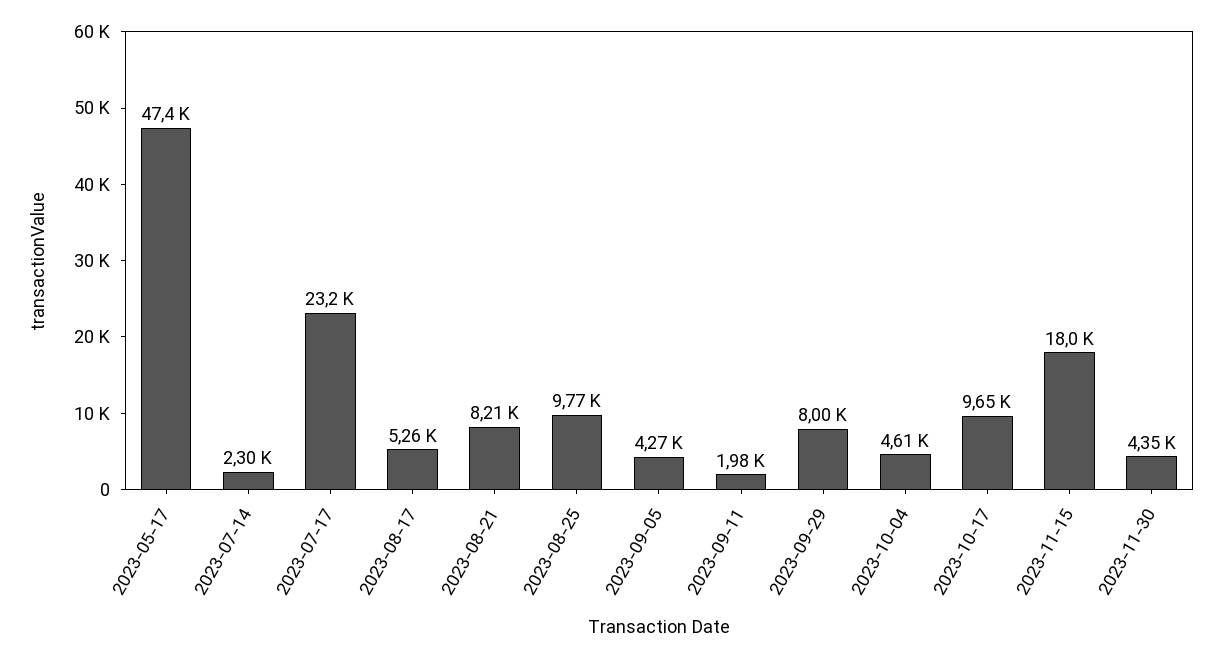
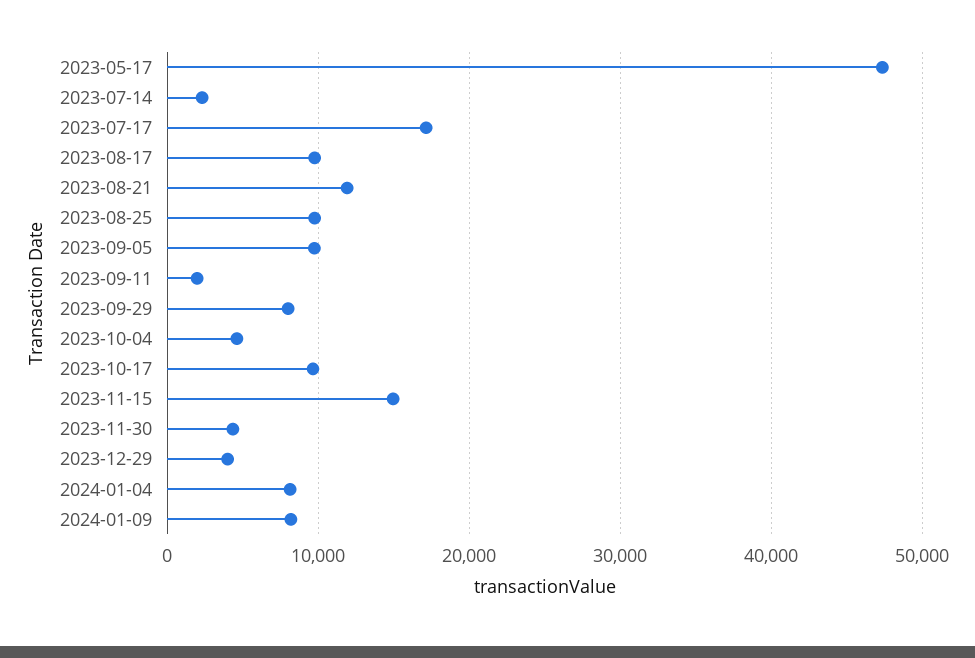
2023-07-17: 23200 -> 17000
2023-08-17: 5260 -> 10000
2023-08-21: 8210 -> 12000
2023-09-05: 4270 -> 10000
2023-11-15: 18000 -> 15000
2023-12-29: none -> 4000
2024-01-04: none -> 8000
2024-01-09: none -> 8000

